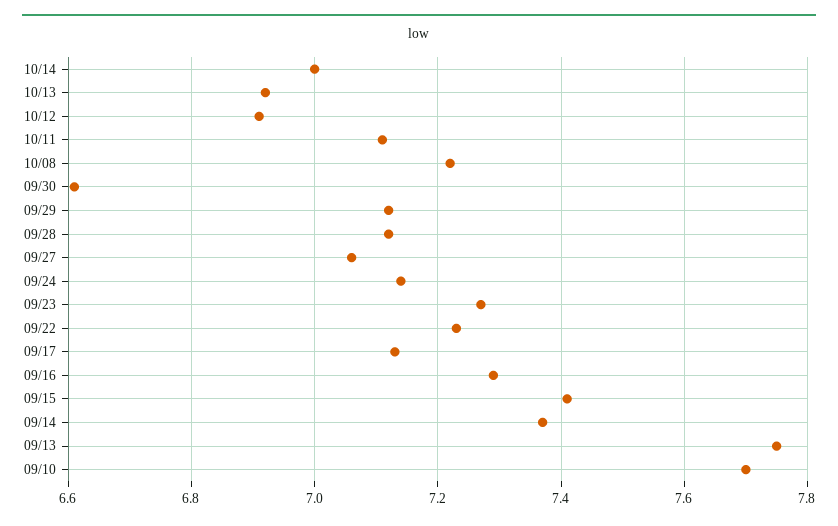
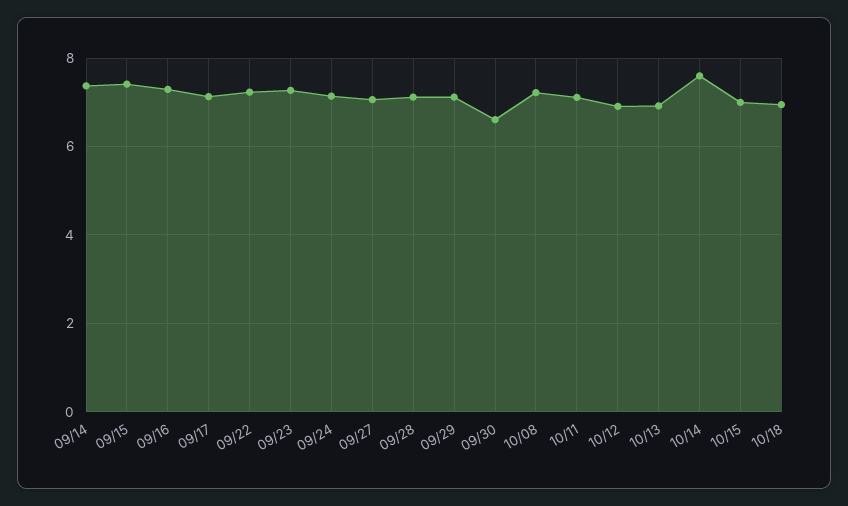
10/14: 7 -> 7.6
09/13: 7.75 -> none
09/10: 7.7 -> none
10/15: none -> 7
10/18: none -> 7

